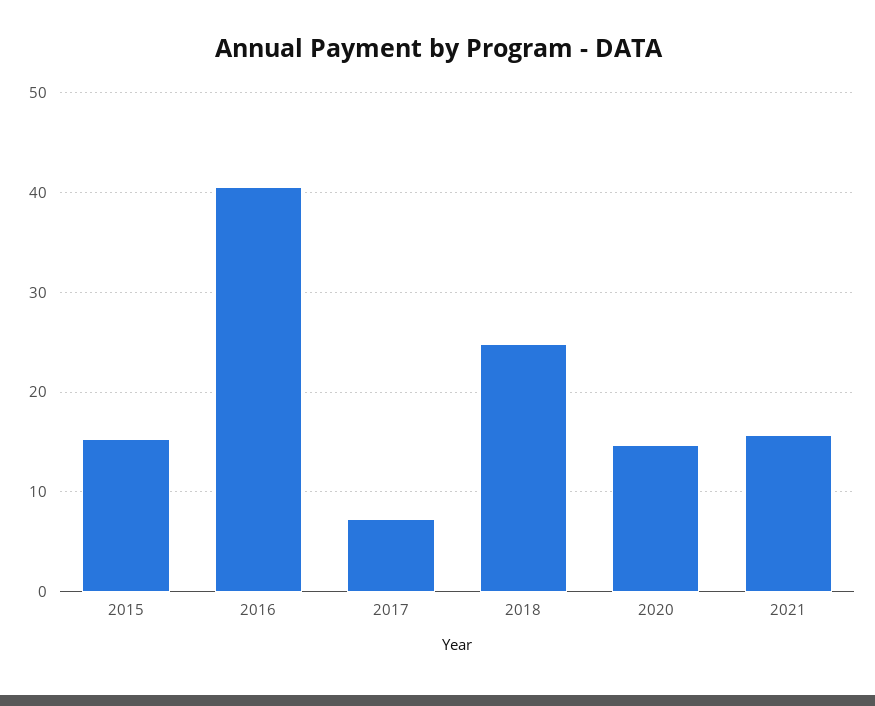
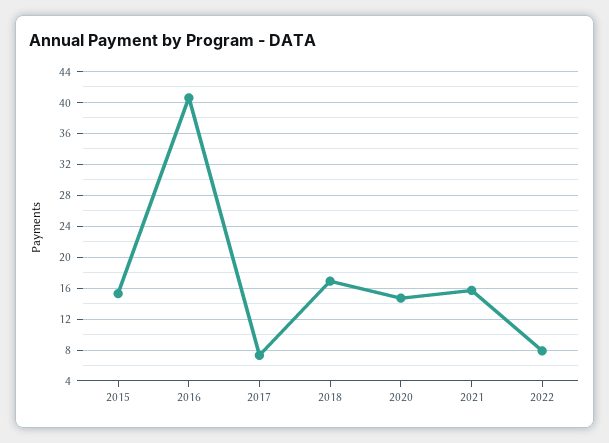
2018: 25 -> 17
2022: none -> 8

